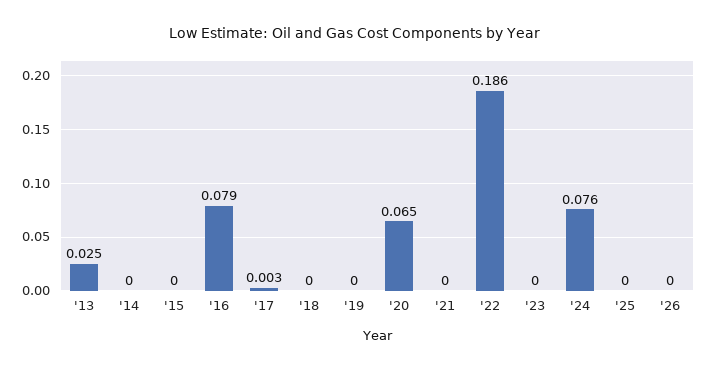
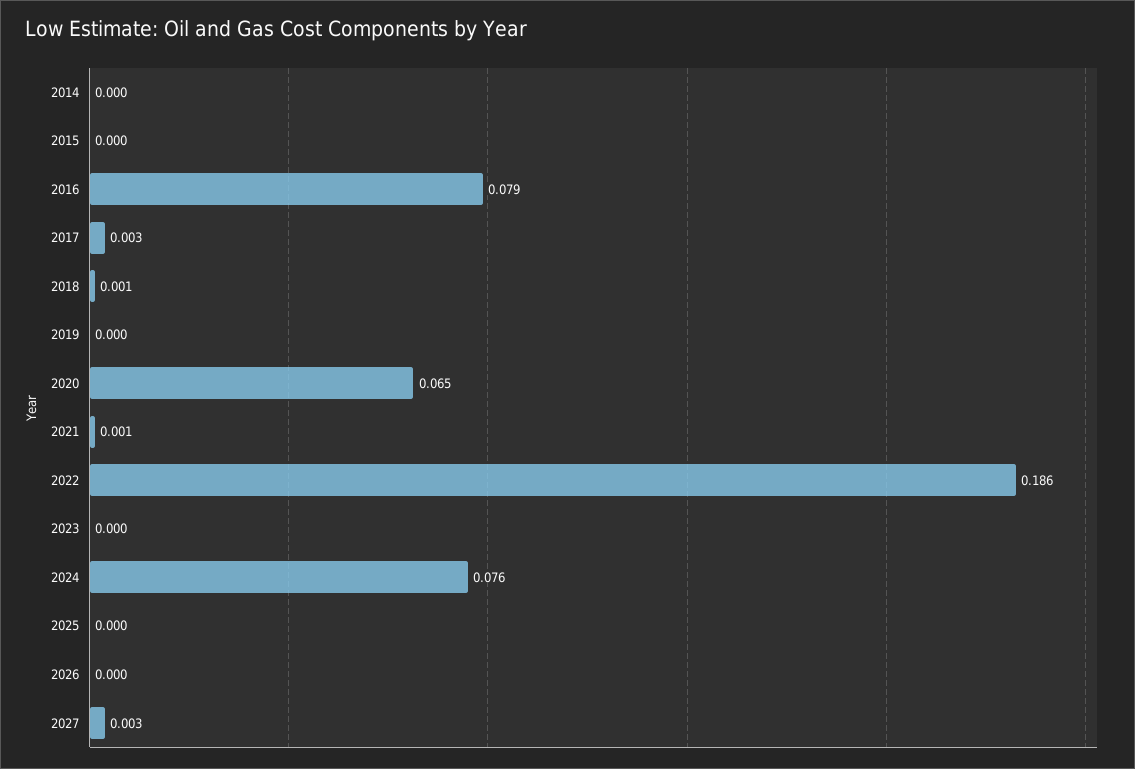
'13: 0.025 -> none
'18: 0 -> 0.001
'21: 0 -> 0.001
2027: none -> 0.003

